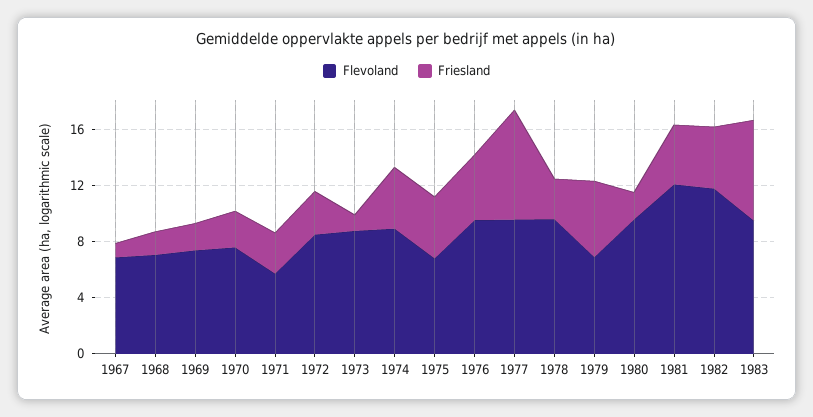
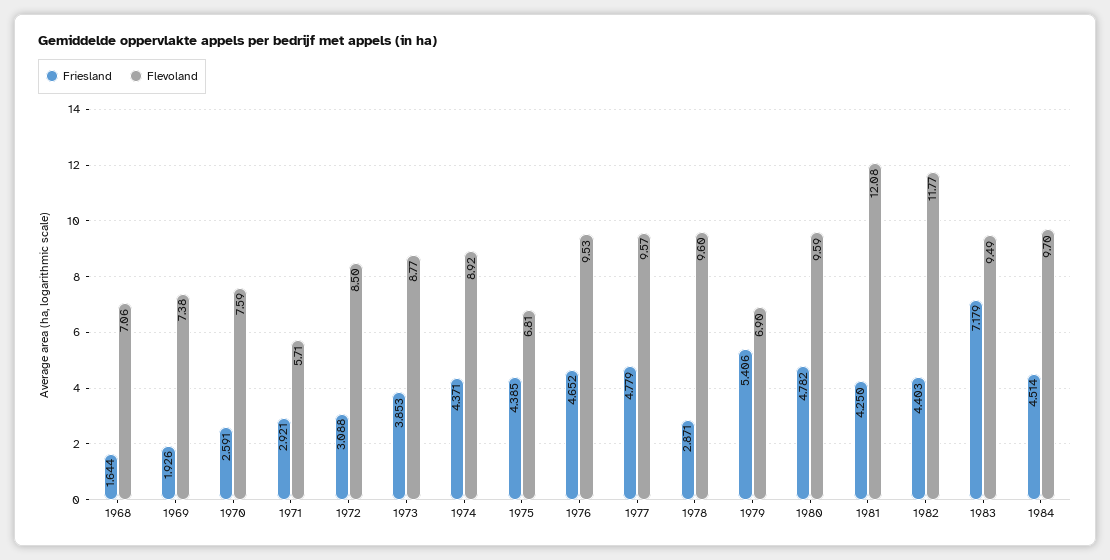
Flevoland, 1967: 7 -> none
Friesland, 1967: 1 -> none
Friesland, 1973: 1 -> 3.853
Friesland, 1977: 8 -> 4.779
Friesland, 1980: 2 -> 4.782
Friesland, 1984: none -> 4.514
Flevoland, 1984: none -> 9.7

